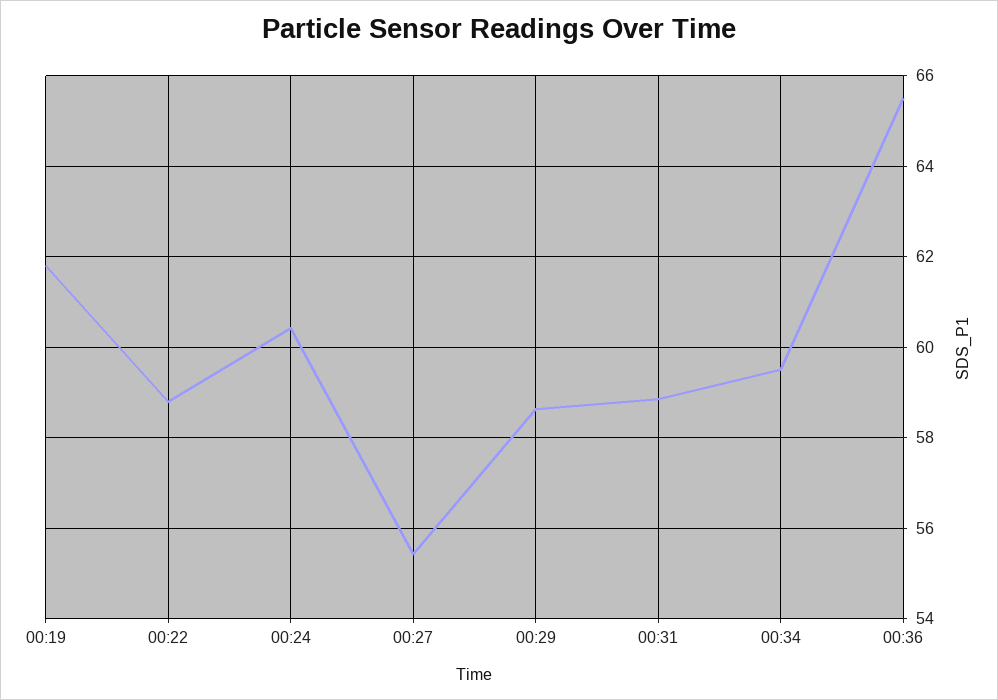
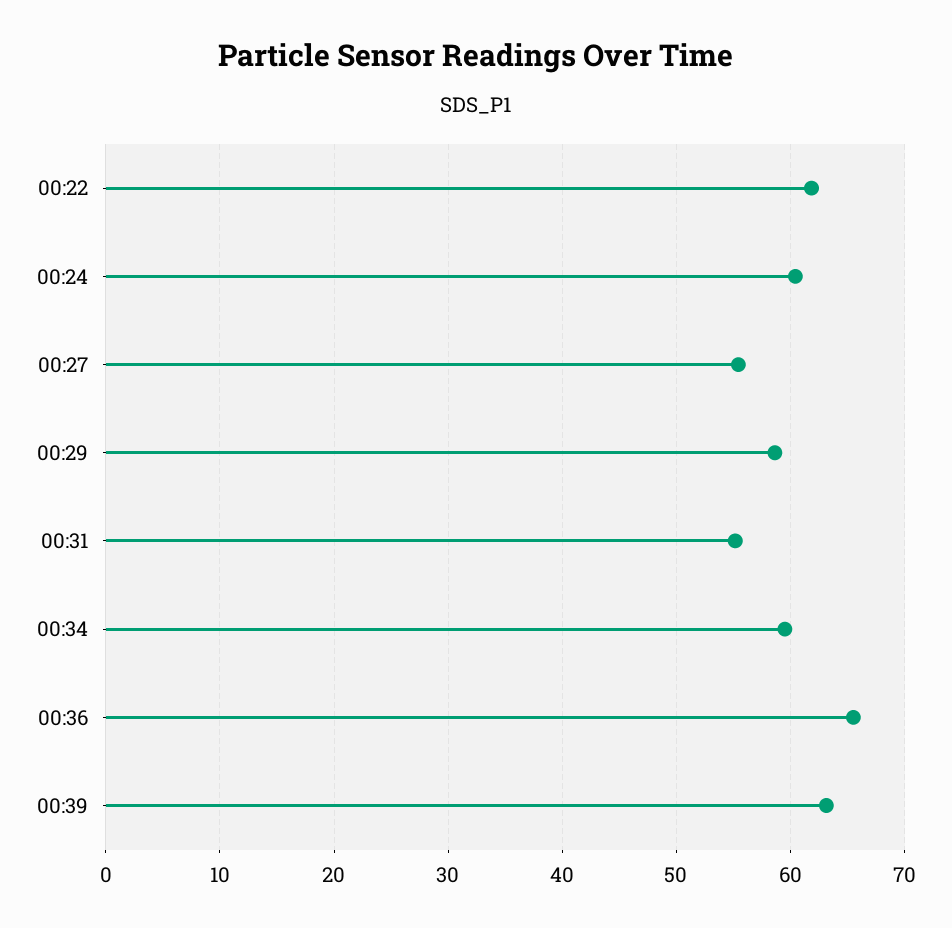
00:19: 61.8 -> none
00:22: 58.8 -> 62
00:31: 58.8 -> 55
00:39: none -> 63

